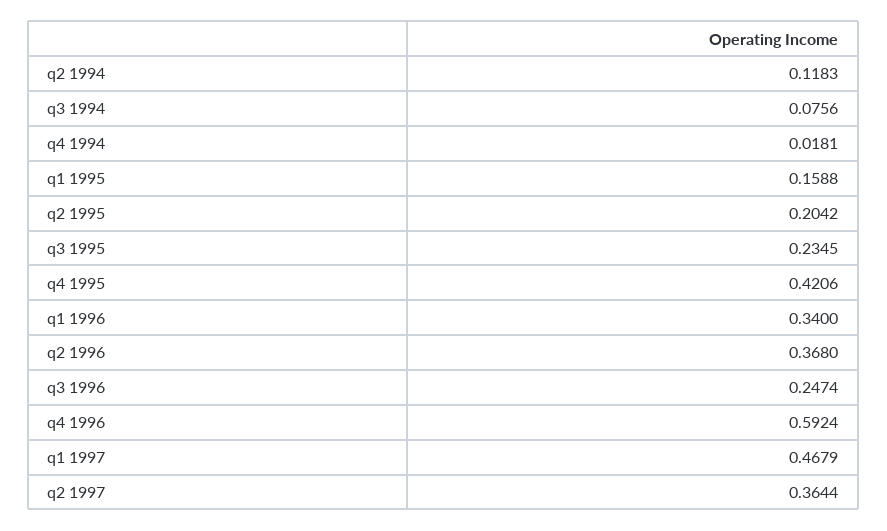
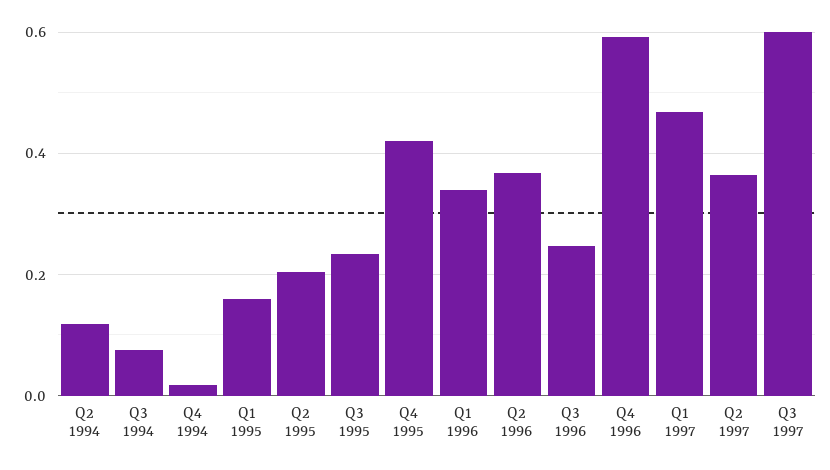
Q3 1997: none -> 0.6

